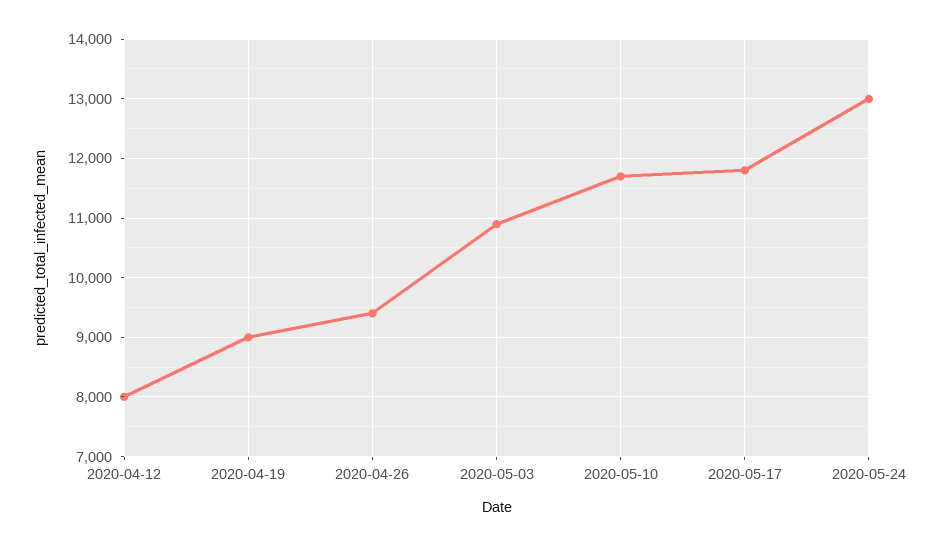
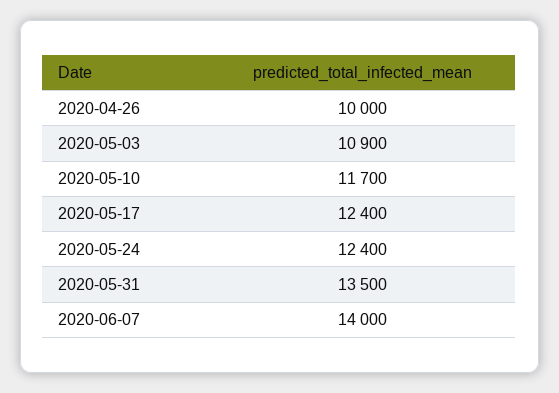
2020-04-12: 8000 -> none
2020-04-19: 9000 -> none
2020-04-26: 9400 -> 10000
2020-05-17: 11800 -> 12400
2020-05-24: 13000 -> 12400
2020-05-31: none -> 13500
2020-06-07: none -> 14000

